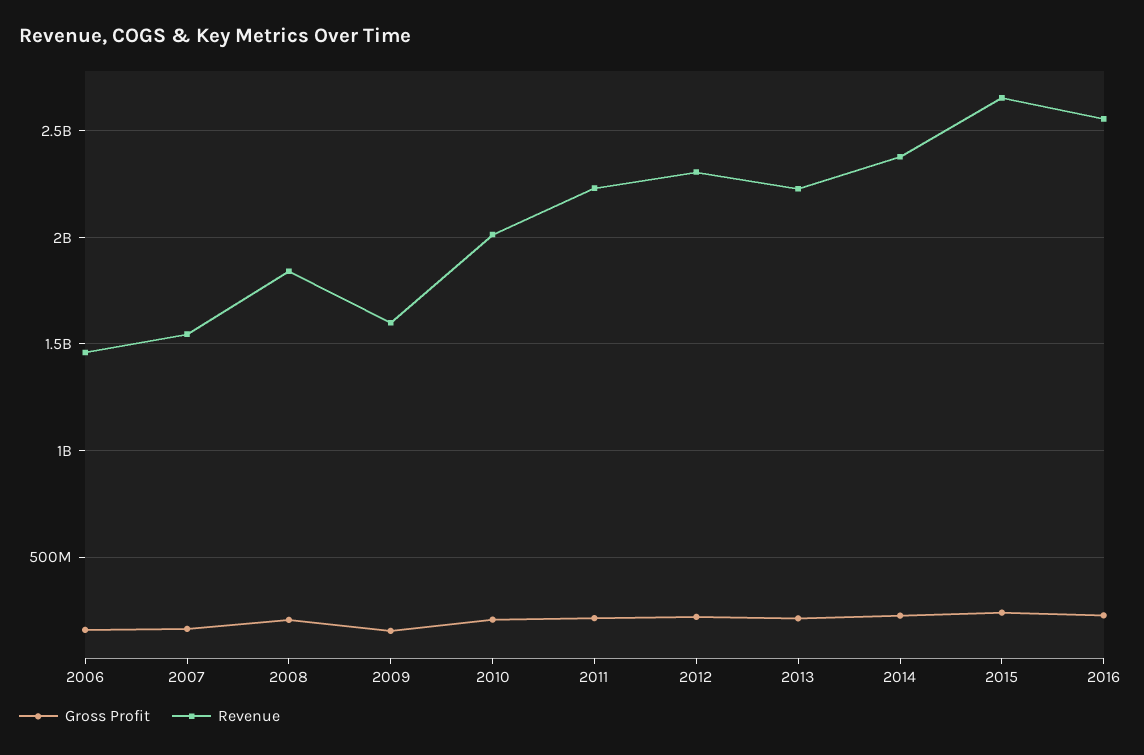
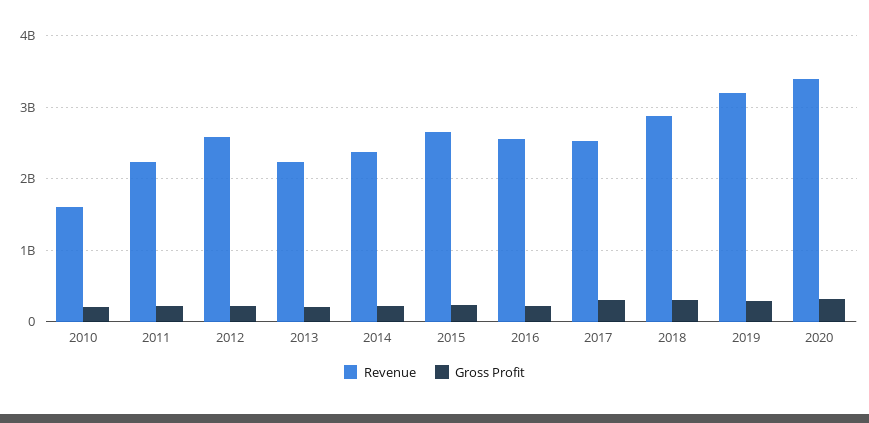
Gross Profit, 2006: 150000000 -> none
Revenue, 2006: 1450000000 -> none
Gross Profit, 2007: 150000000 -> none
Revenue, 2007: 1550000000 -> none
Gross Profit, 2008: 200000000 -> none
Revenue, 2008: 1850000000 -> none
Gross Profit, 2009: 150000000 -> none
Revenue, 2009: 1600000000 -> none
Revenue, 2010: 2000000000 -> 1600000000
Revenue, 2012: 2300000000 -> 2600000000
Revenue, 2017: none -> 2500000000
Gross Profit, 2017: none -> 300000000
Revenue, 2018: none -> 2900000000
Gross Profit, 2018: none -> 300000000
Revenue, 2019: none -> 3200000000
Gross Profit, 2019: none -> 300000000
Revenue, 2020: none -> 3400000000
Gross Profit, 2020: none -> 300000000

